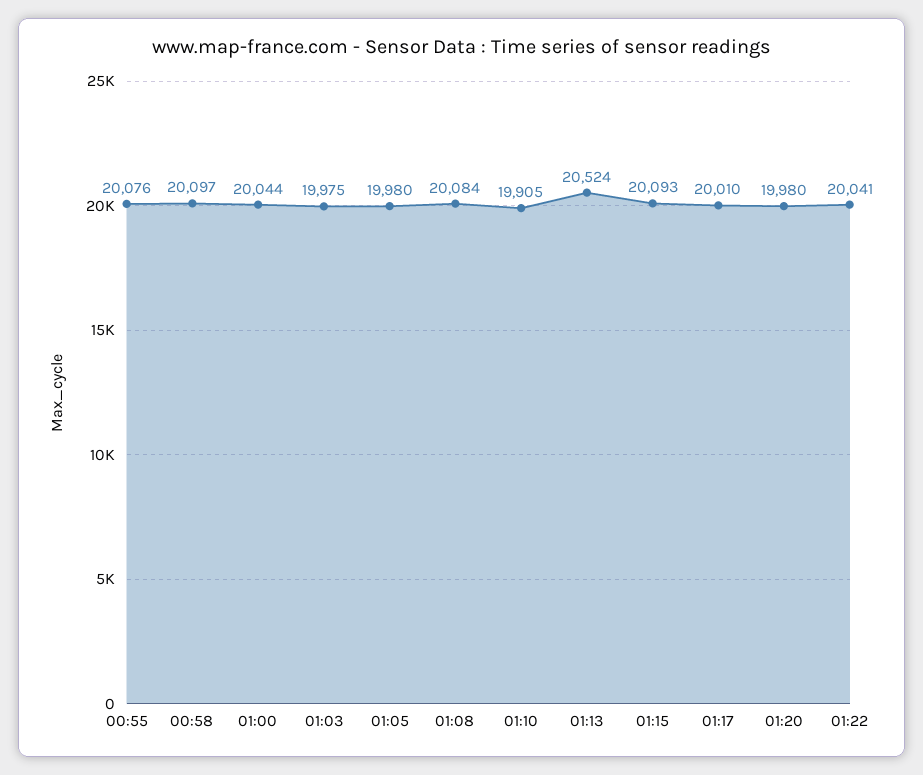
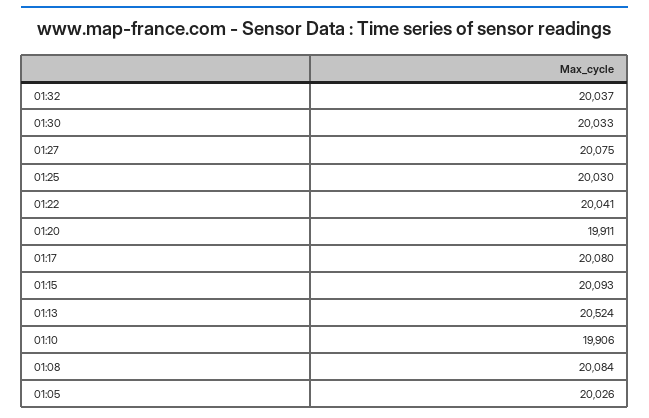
00:55: 20076 -> none
00:58: 20097 -> none
01:00: 20044 -> none
01:03: 19975 -> none
01:05: 19980 -> 20026
01:10: 19905 -> 19906
01:17: 20010 -> 20080
01:20: 19980 -> 19911
01:32: none -> 20037
01:30: none -> 20033
01:27: none -> 20075
01:25: none -> 20030

